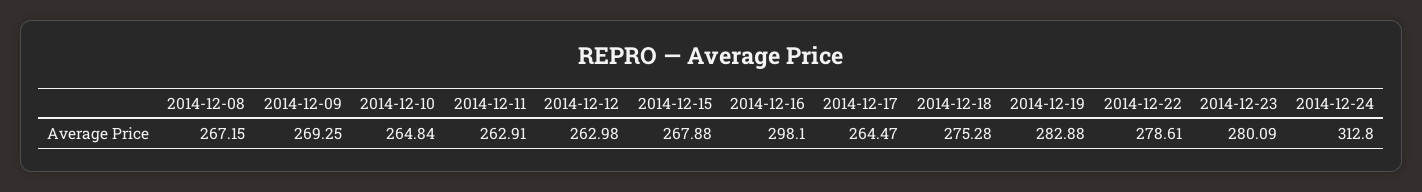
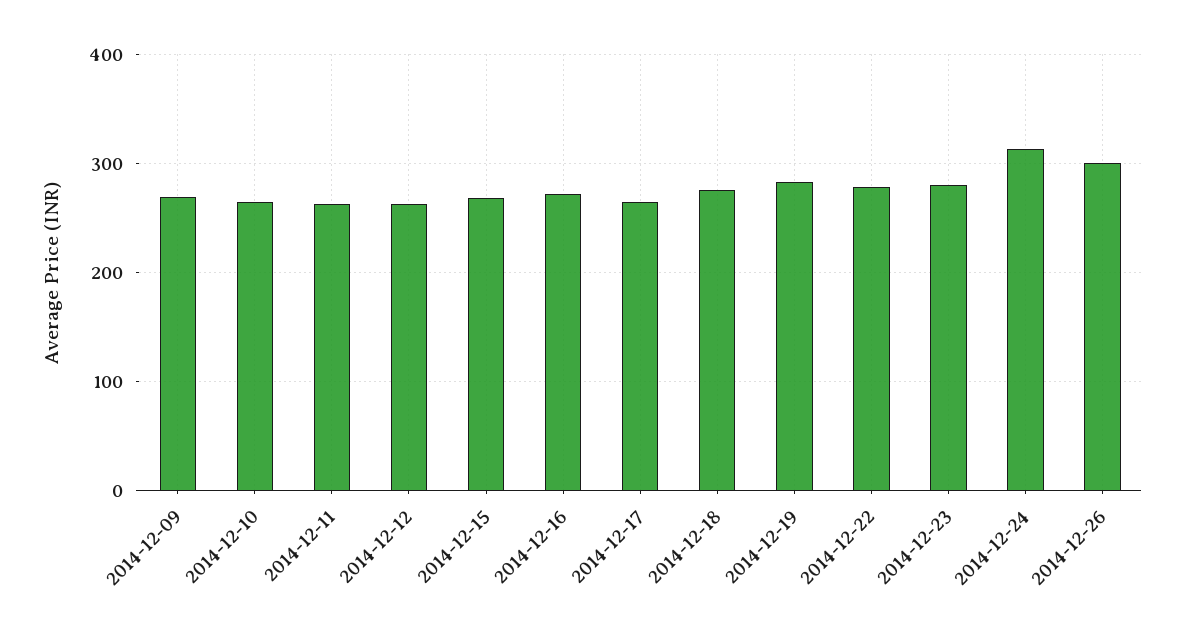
2014-12-08: 267.15 -> none
2014-12-16: 298.1 -> 270
2014-12-26: none -> 300

